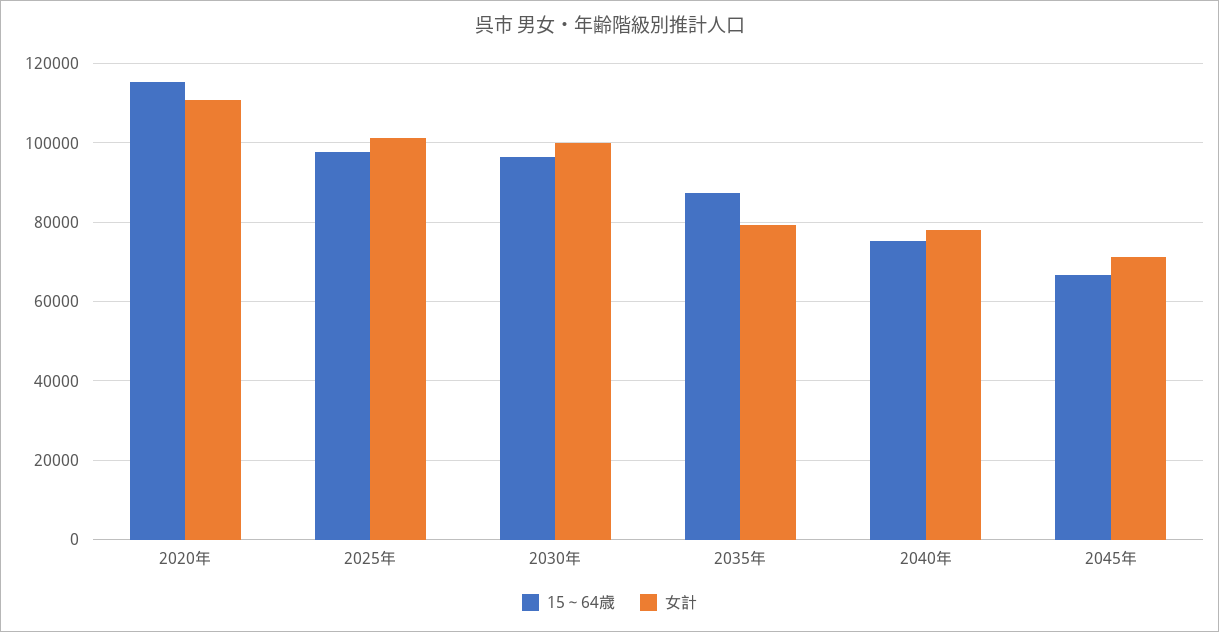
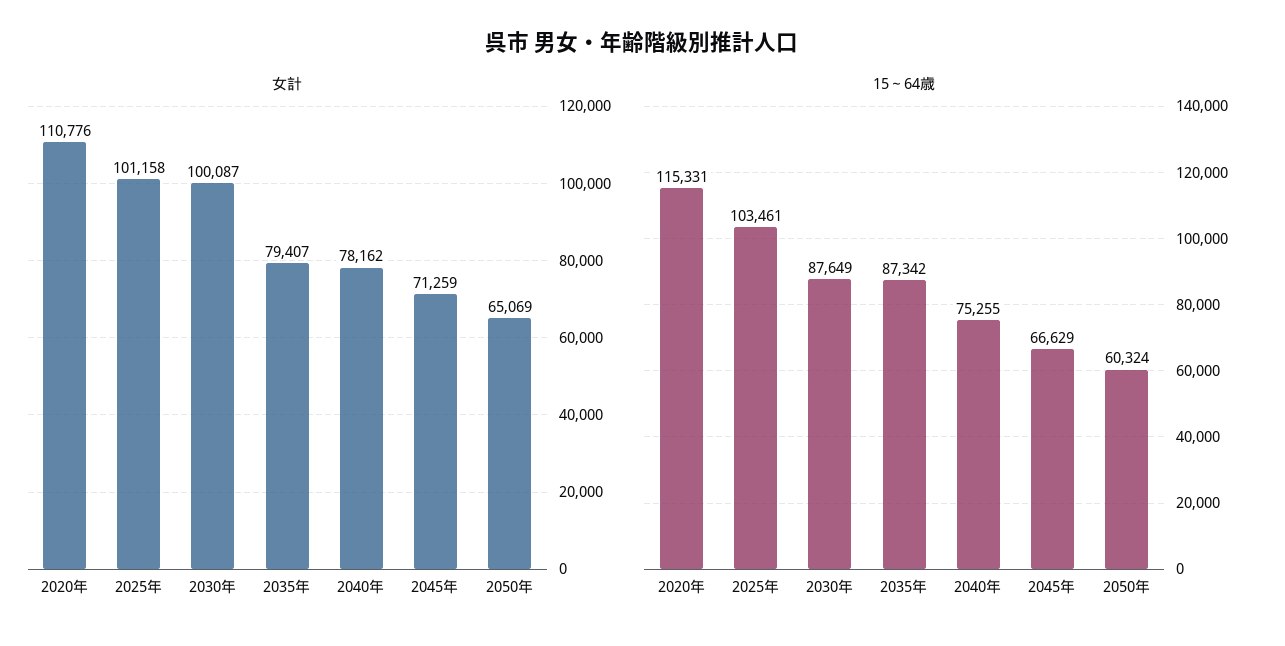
15～64歳, 2025年: 98000 -> 103461
15～64歳, 2030年: 96000 -> 87649
女計, 2050年: none -> 65069
15～64歳, 2050年: none -> 60324

